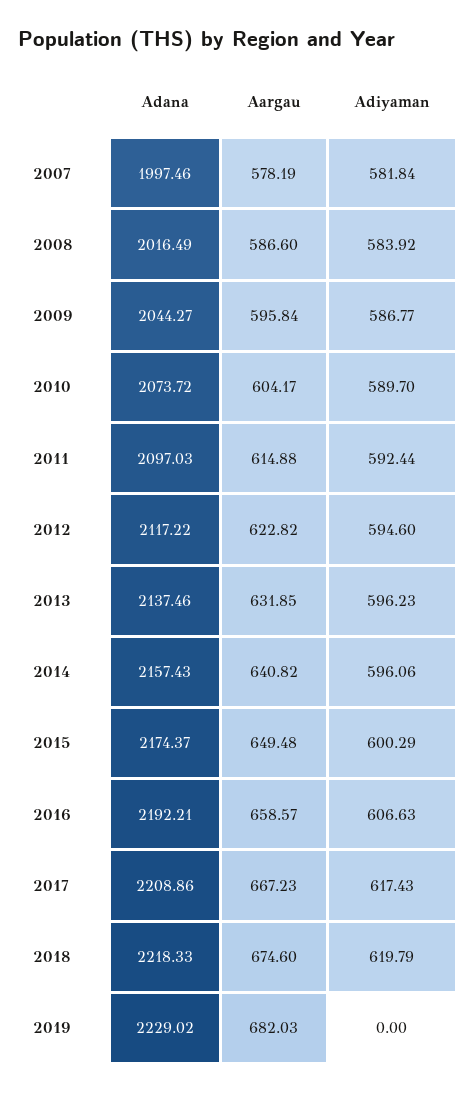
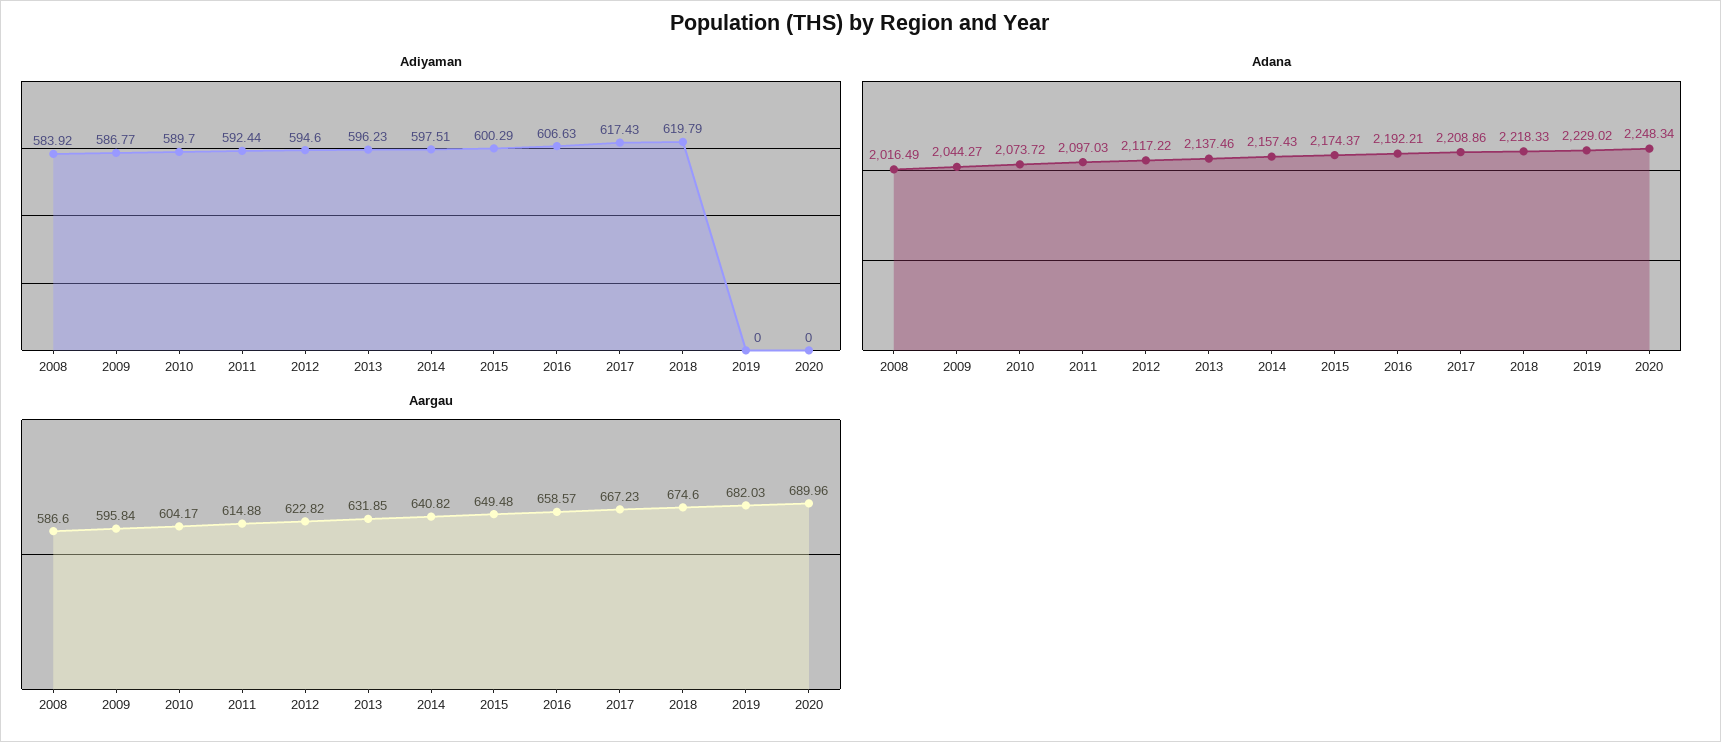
Adana, 2007: 1997.46 -> none
Aargau, 2007: 578.19 -> none
Adiyaman, 2007: 581.84 -> none
Adiyaman, 2014: 596.06 -> 597.51
Adiyaman, 2020: none -> 0
Adana, 2020: none -> 2248.34
Aargau, 2020: none -> 689.96

